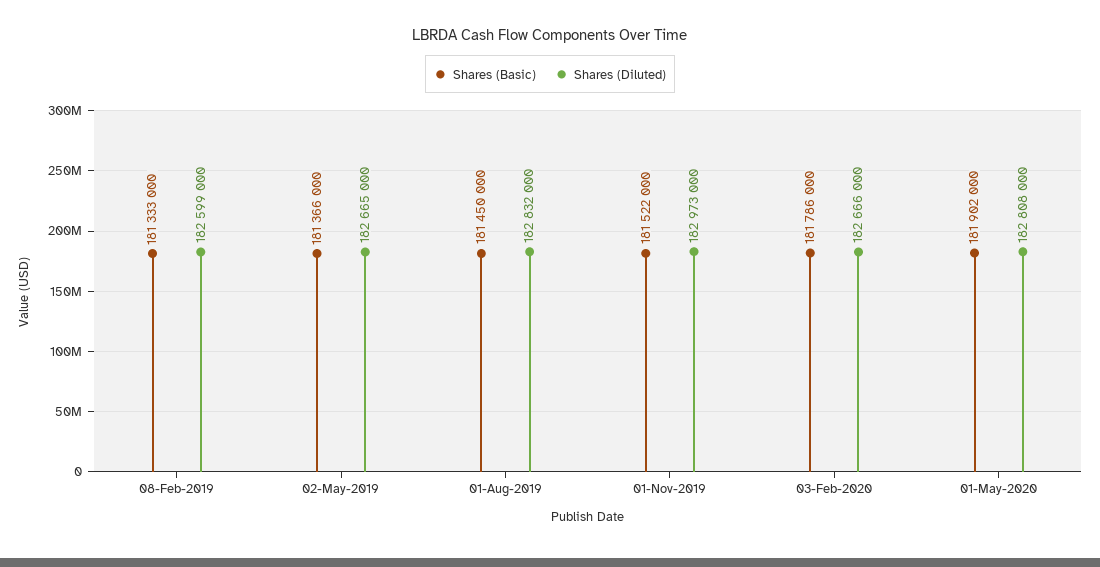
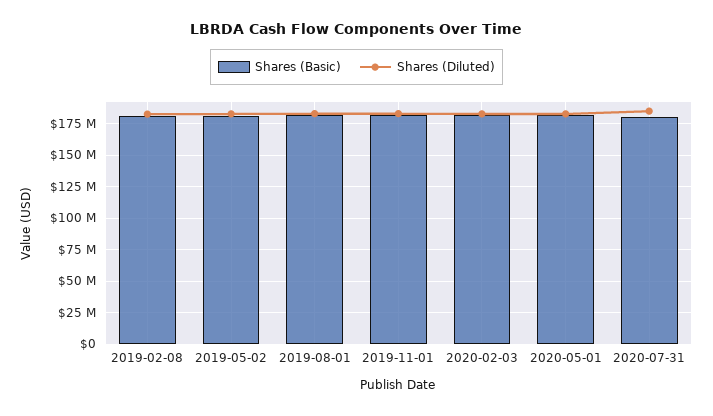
Shares (Basic), 2020-07-31: none -> 180000000
Shares (Diluted), 2020-07-31: none -> 185000000

